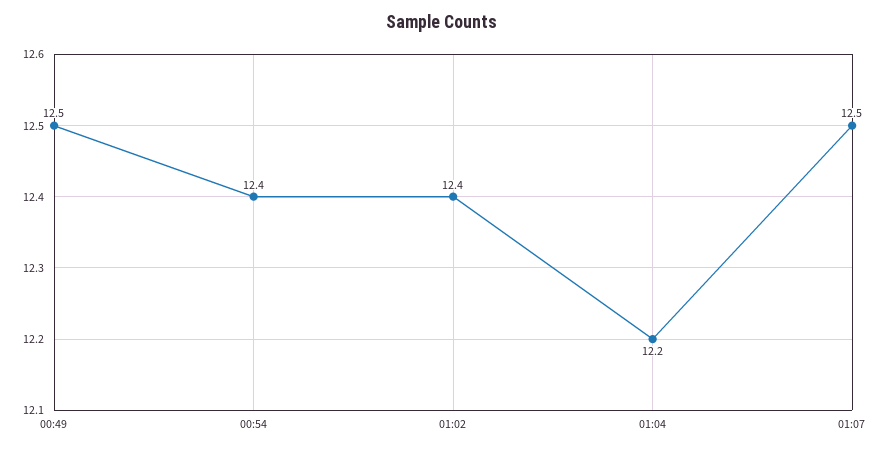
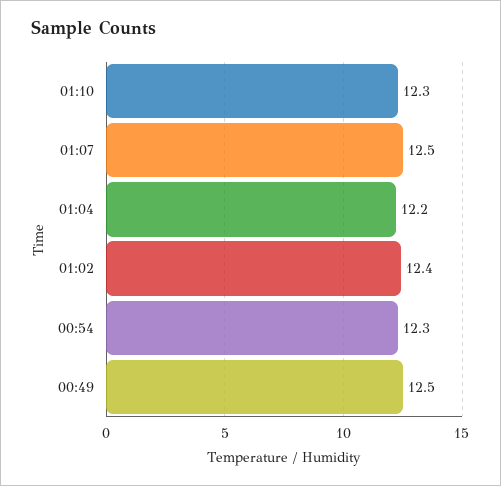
00:54: 12.4 -> 12.3
01:10: none -> 12.3

